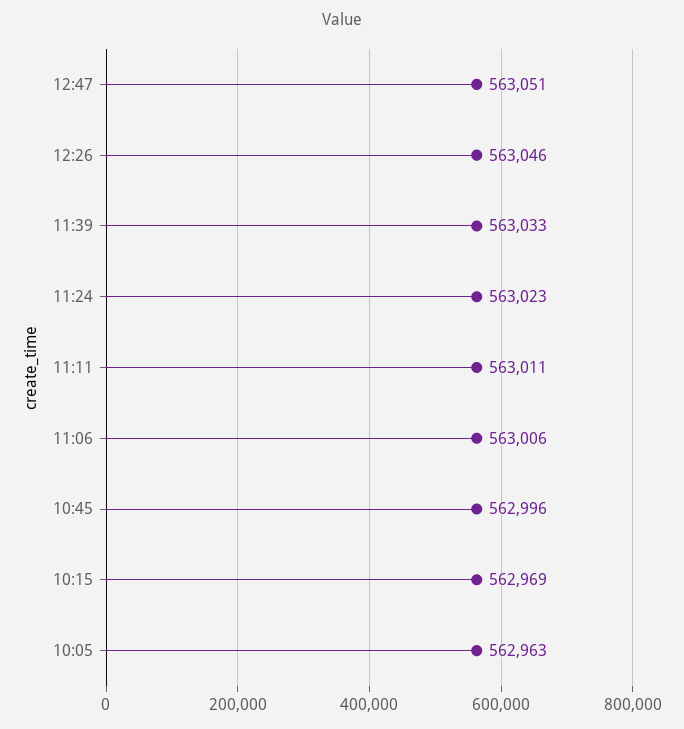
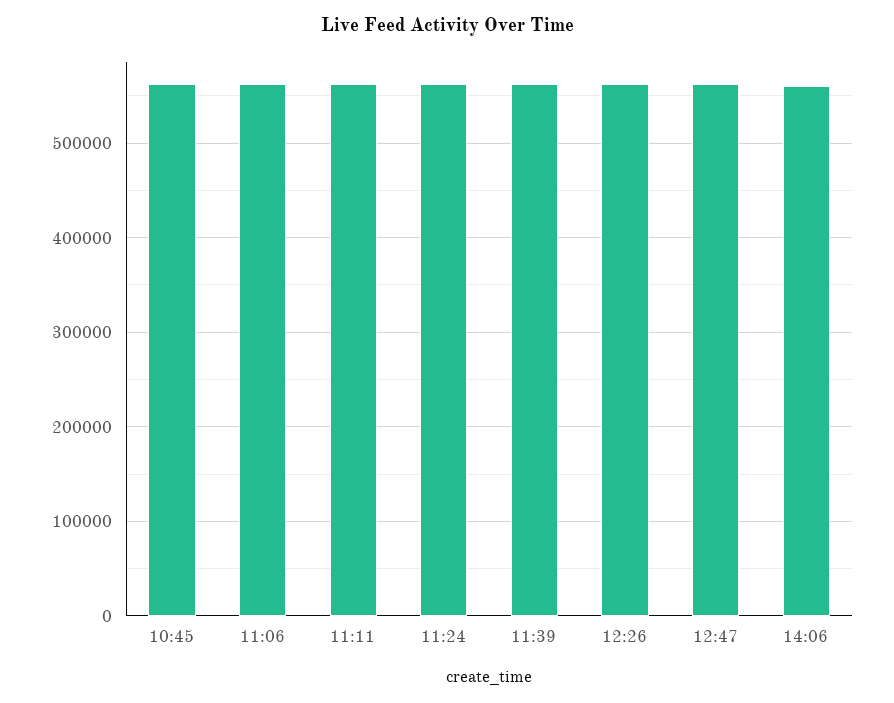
10:15: 562969 -> none
10:05: 562963 -> none
14:06: none -> 560000

